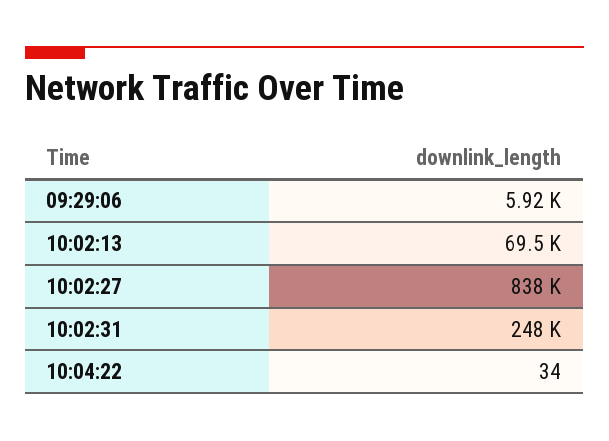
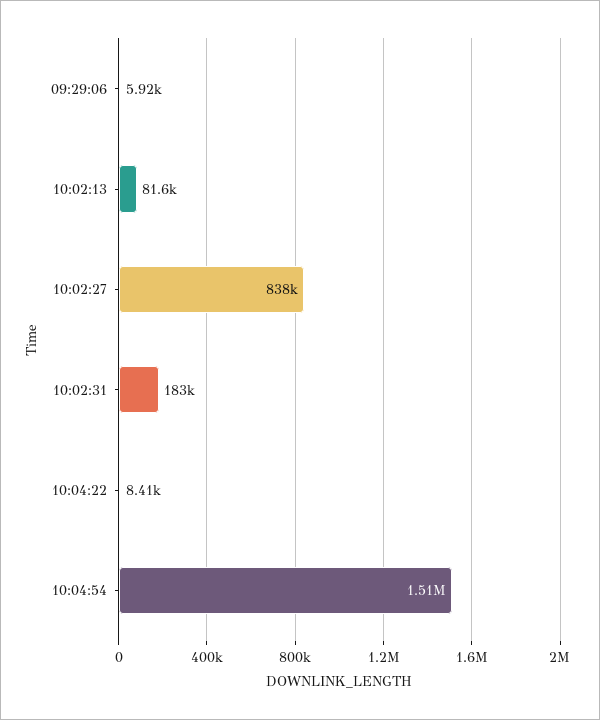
10:02:13: 69500 -> 81600
10:02:31: 248000 -> 183000
10:04:22: 34 -> 8410
10:04:54: none -> 1510000

